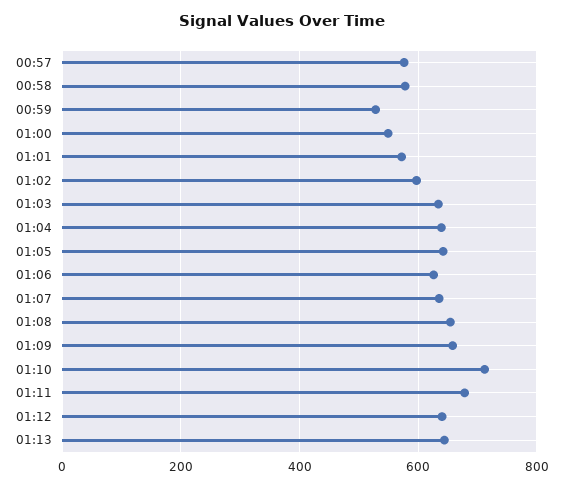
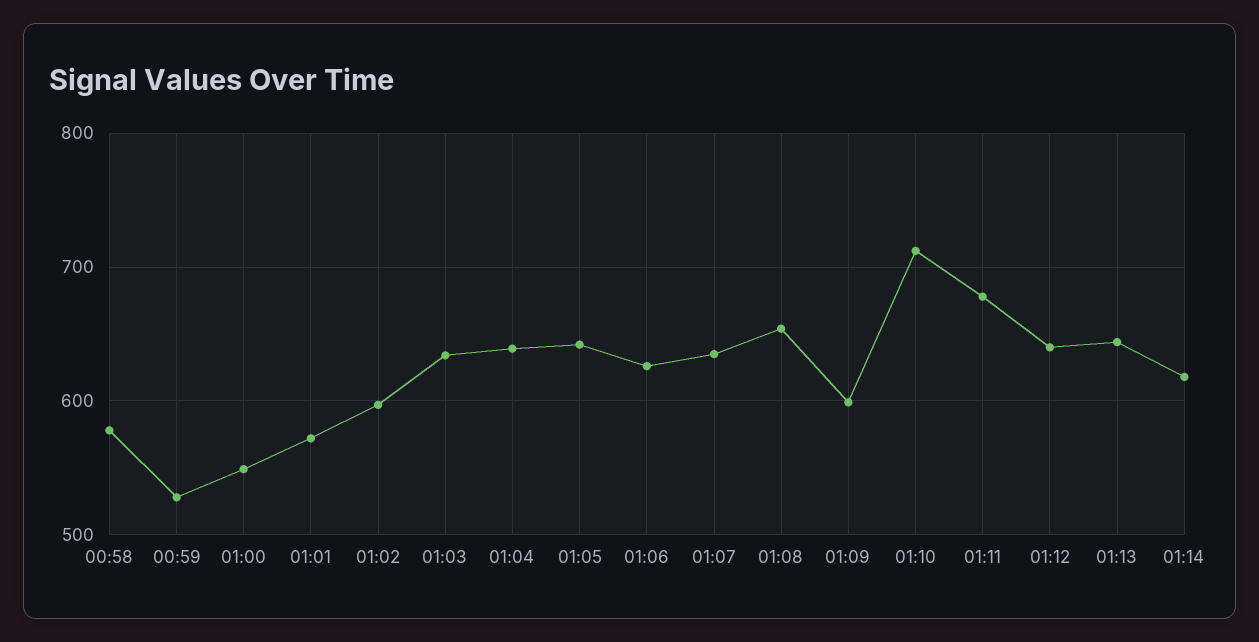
00:57: 580 -> none
01:09: 660 -> 600
01:14: none -> 620

